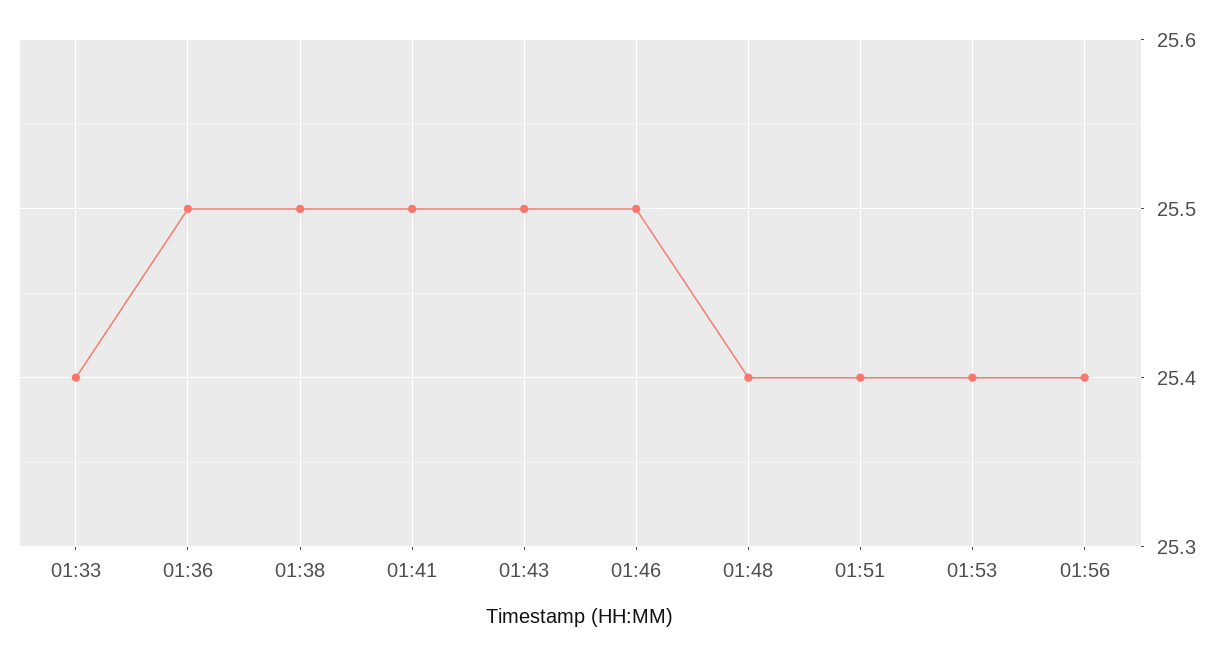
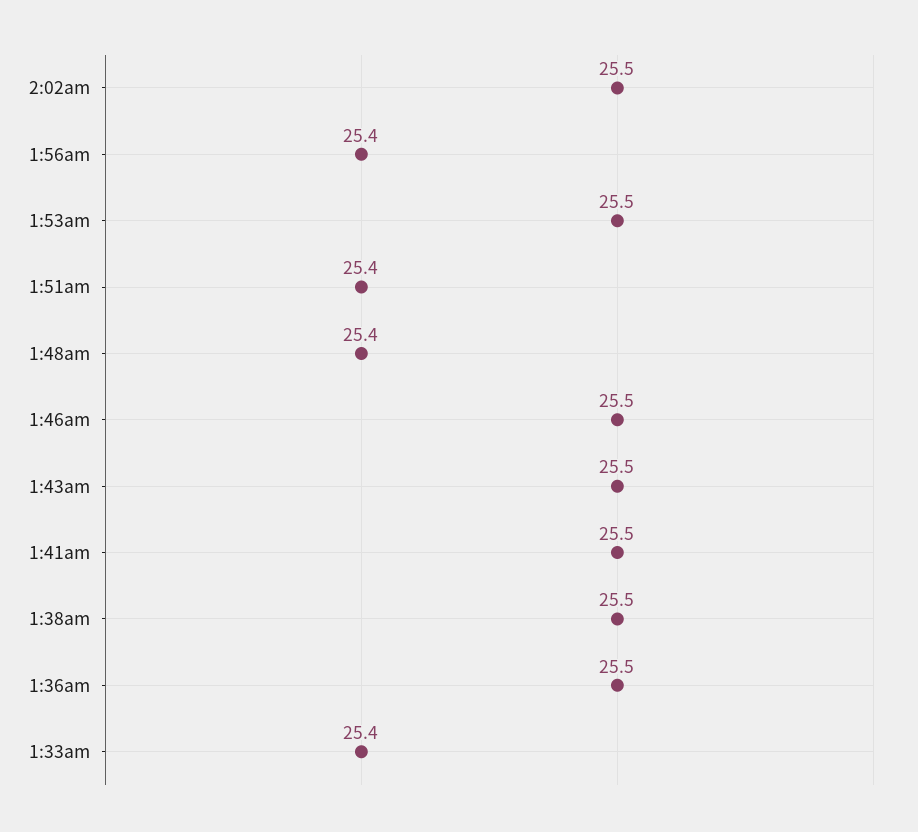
01:53: 25.4 -> 25.5
2:02am: none -> 25.5

